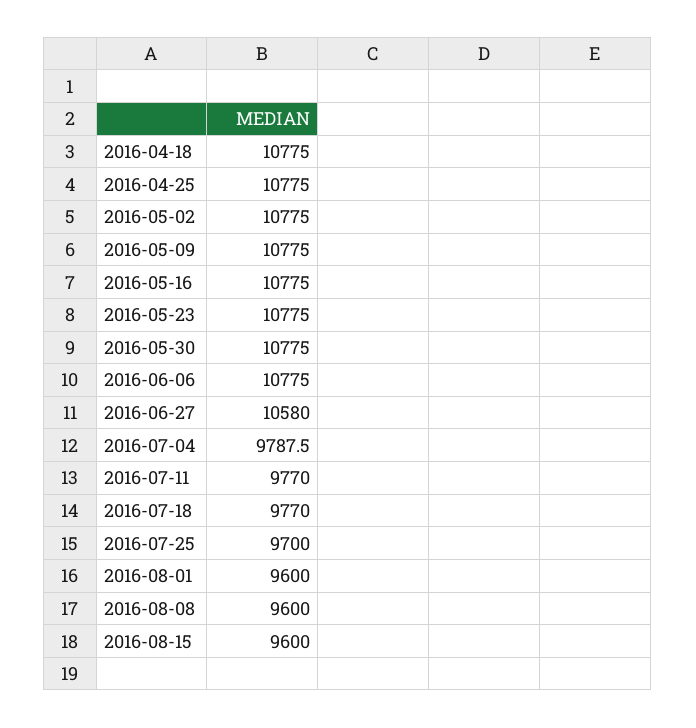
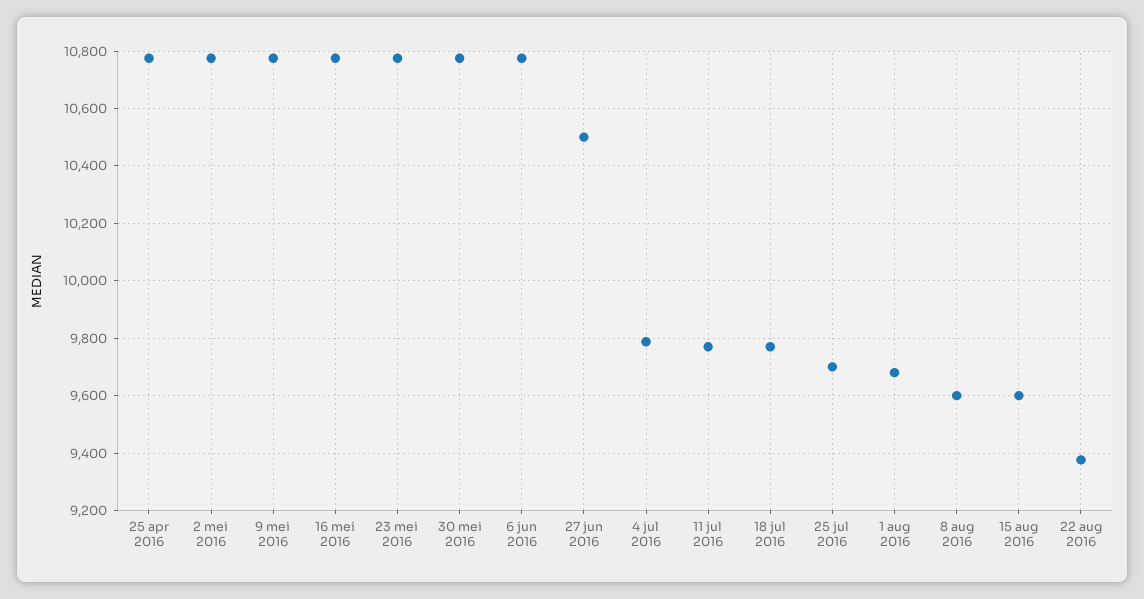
2016-04-18: 10775 -> none
2016-06-27: 10580 -> 10500
2016-08-01: 9600 -> 9675
22 aug 2016: none -> 9375

